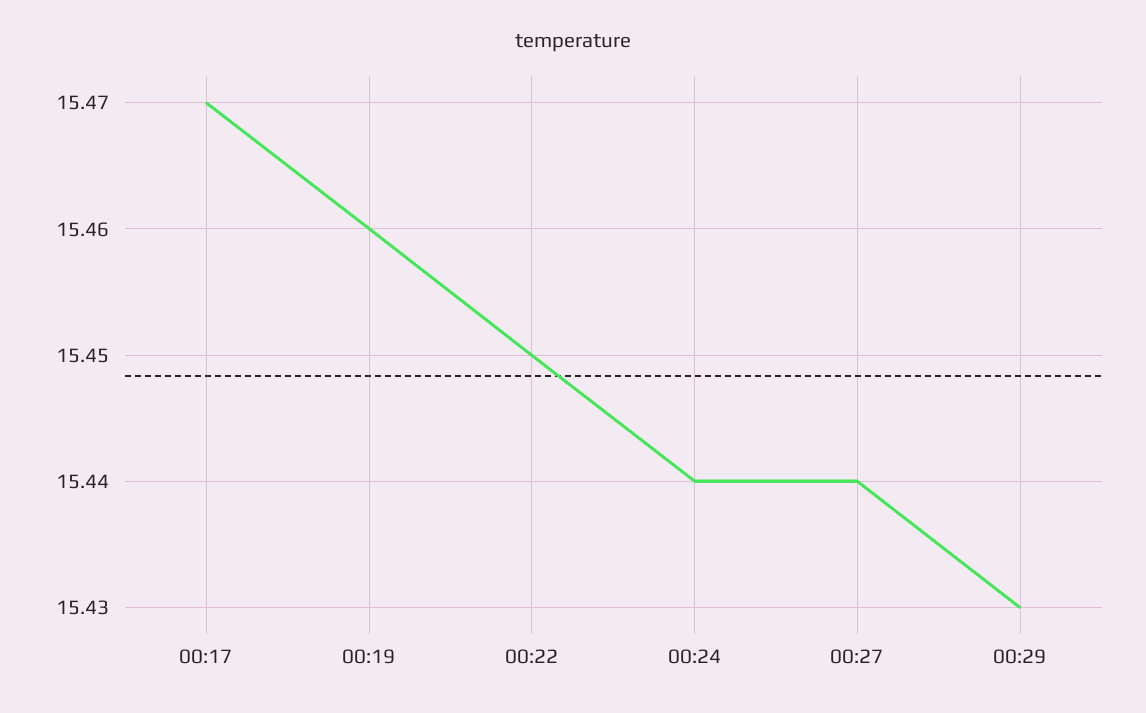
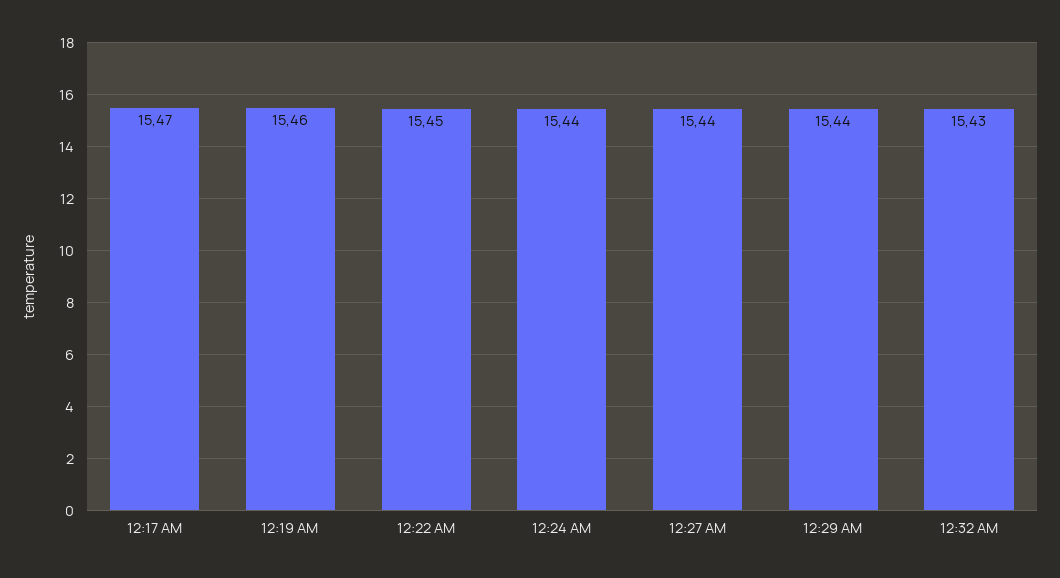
00:29: 15.43 -> 15.44
12:32 AM: none -> 15.43

